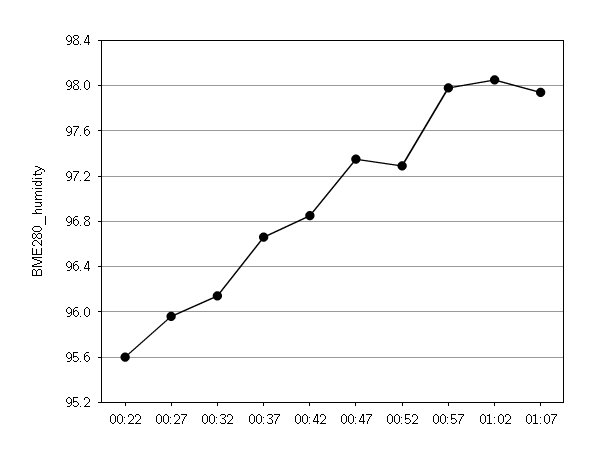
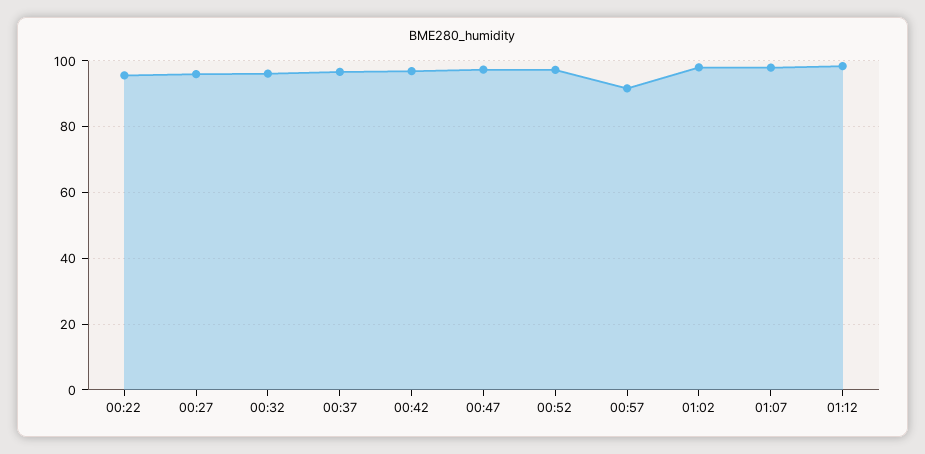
00:57: 98 -> 92
01:12: none -> 98

